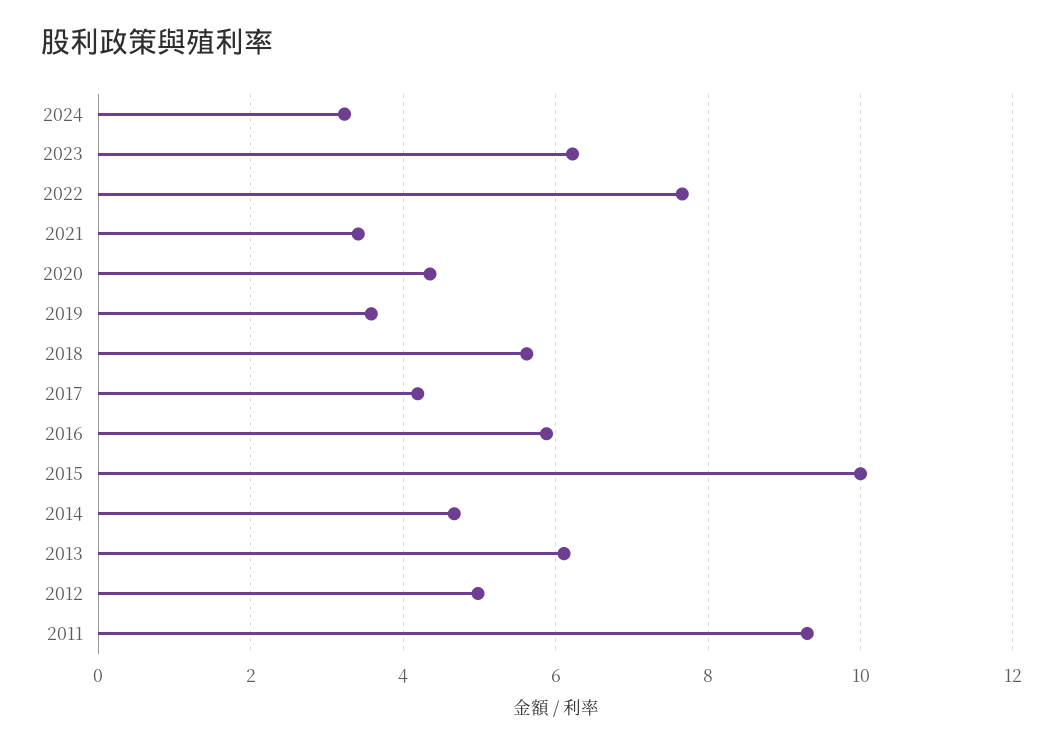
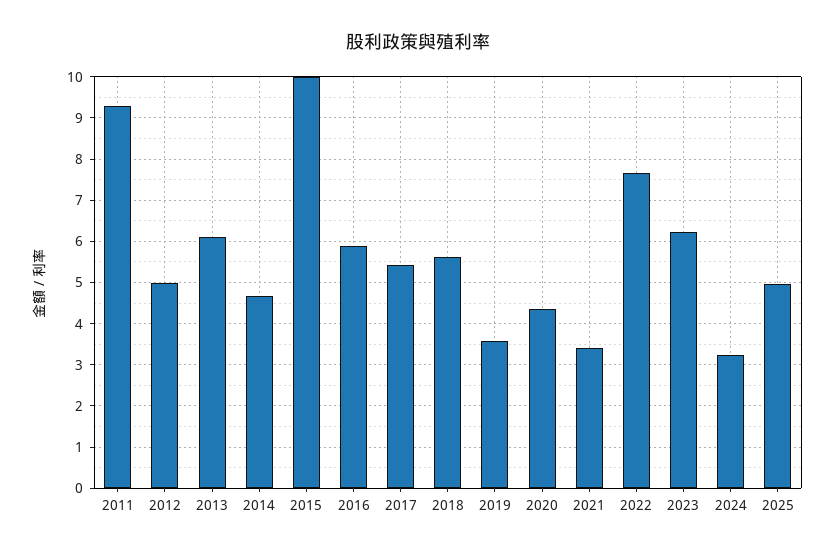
2017: 4.2 -> 5.4
2025: none -> 5

